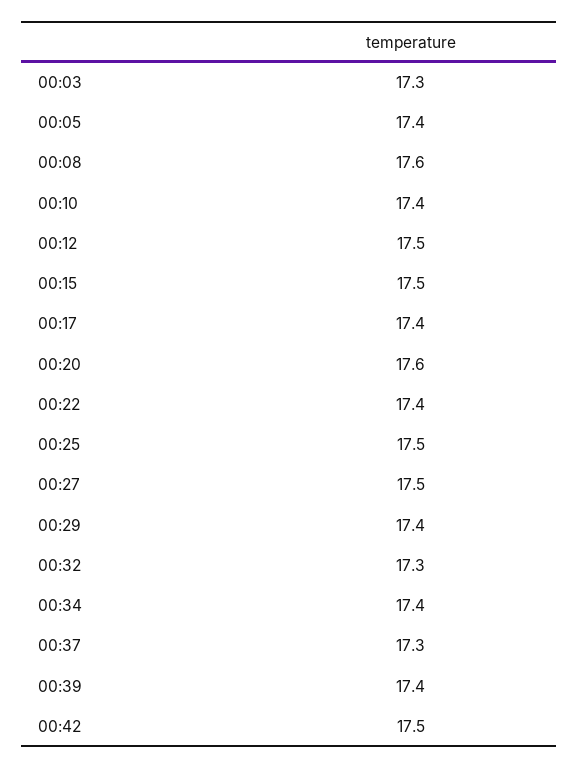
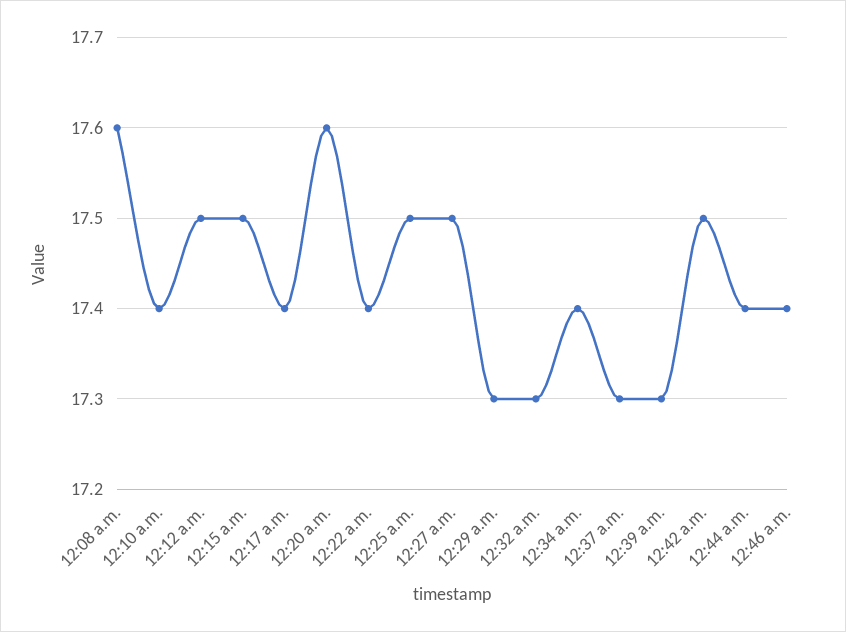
00:03: 17.3 -> none
00:05: 17.4 -> none
00:29: 17.4 -> 17.3
00:39: 17.4 -> 17.3
12:44 a.m.: none -> 17.4
12:46 a.m.: none -> 17.4

